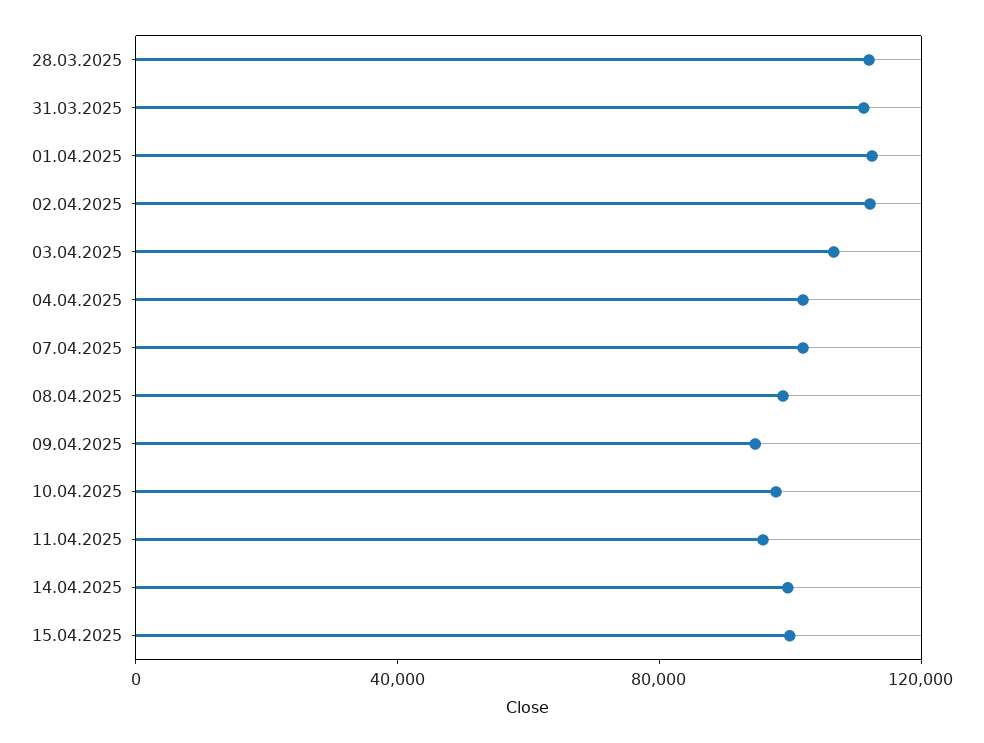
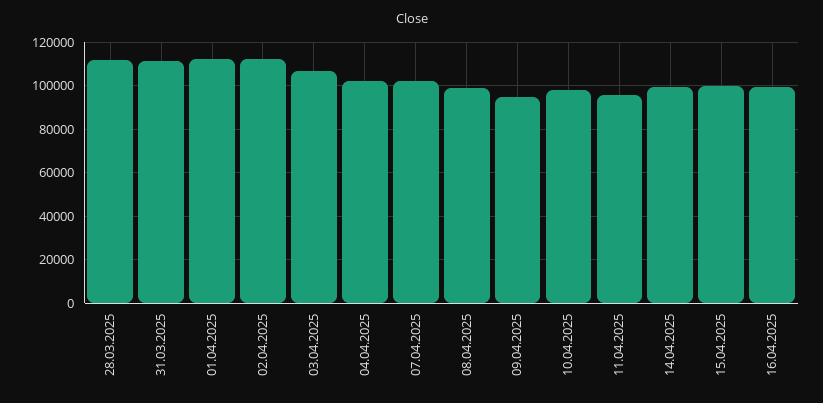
16.04.2025: none -> 100000

